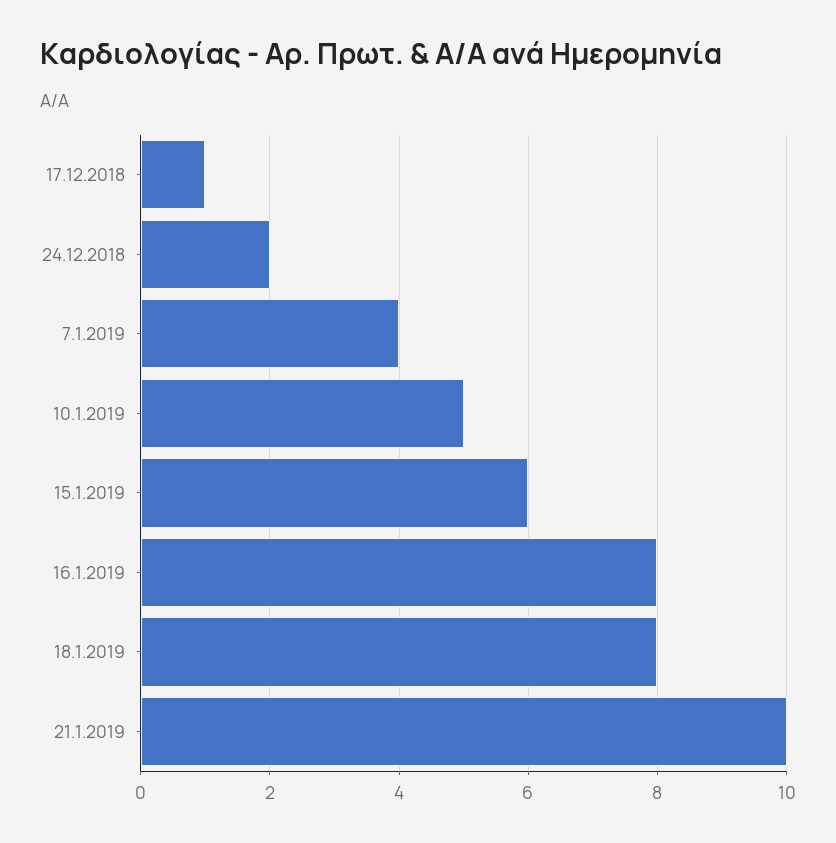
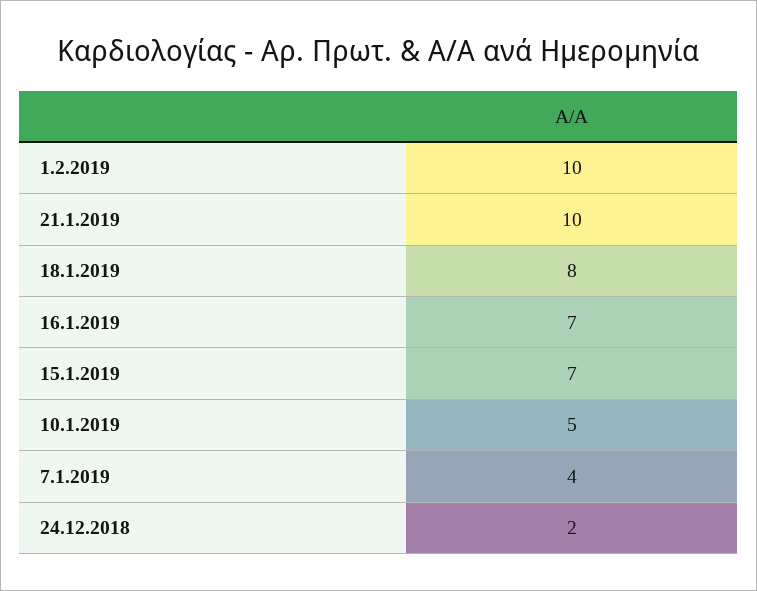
17.12.2018: 1 -> none
15.1.2019: 6 -> 7
16.1.2019: 8 -> 7
1.2.2019: none -> 10

